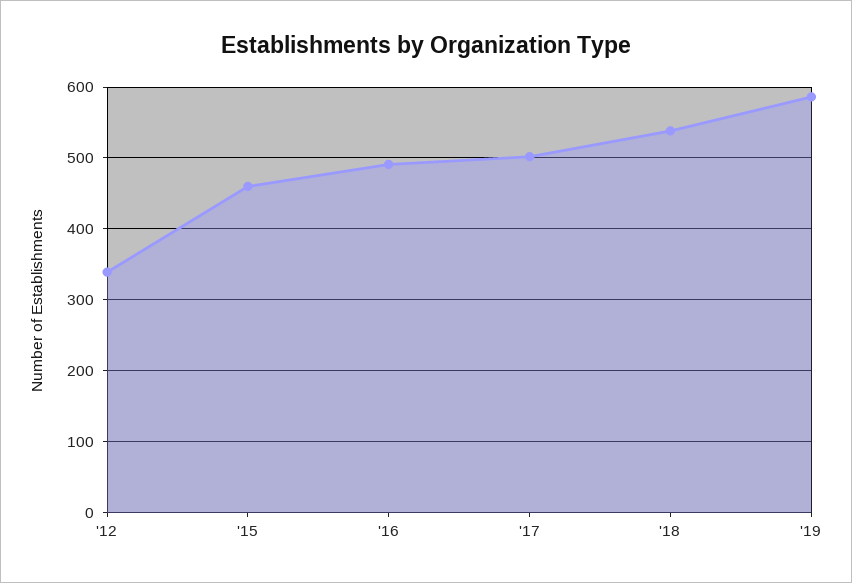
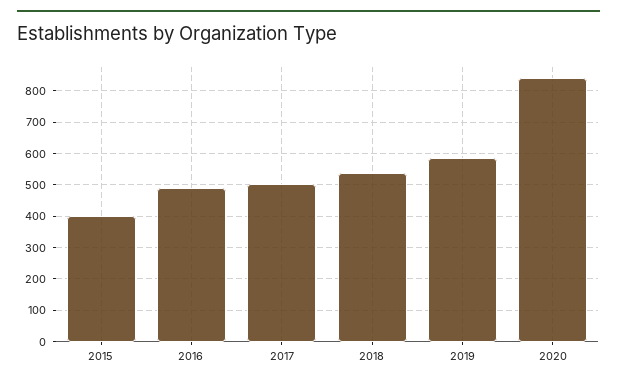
'12: 340 -> none
'15: 460 -> 400
2020: none -> 840

